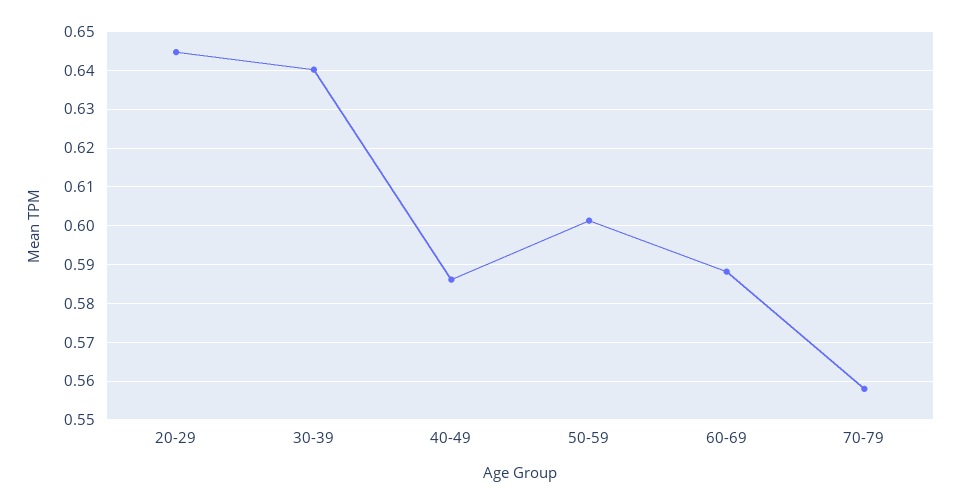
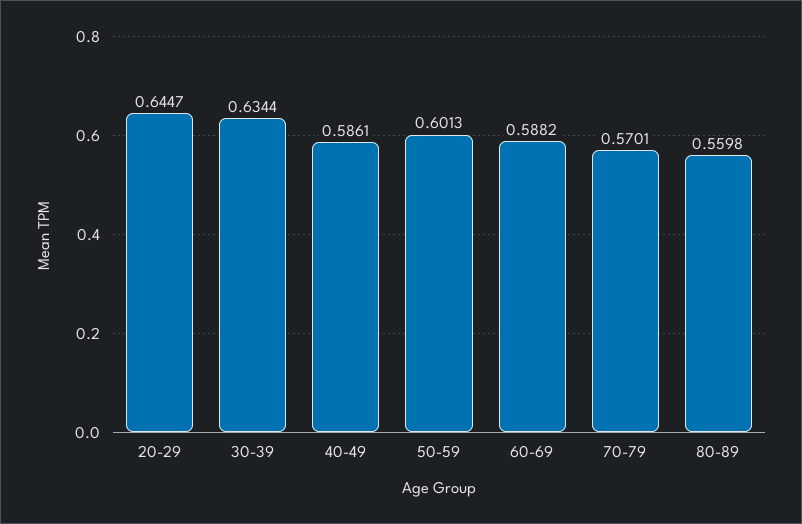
30-39: 0.64 -> 0.6344
70-79: 0.558 -> 0.5701
80-89: none -> 0.5598

